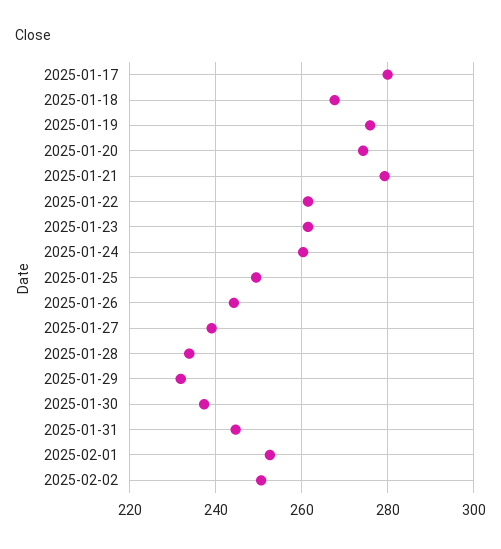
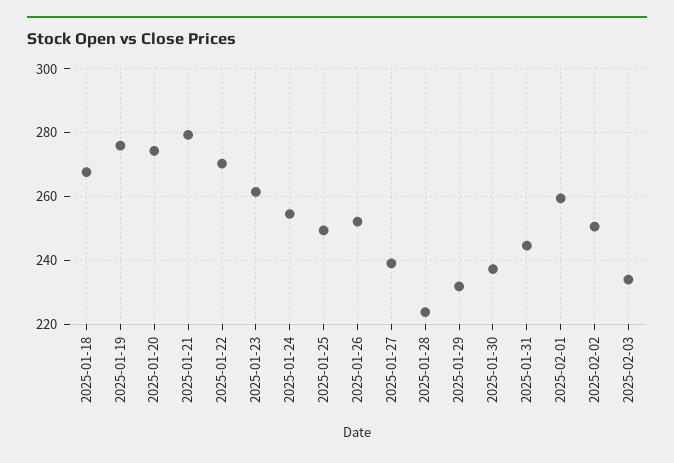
2025-01-17: 280 -> none
2025-01-22: 262 -> 270
2025-01-24: 260 -> 254
2025-01-26: 244 -> 252
2025-01-28: 234 -> 224
2025-02-01: 252 -> 260
2025-02-03: none -> 234

